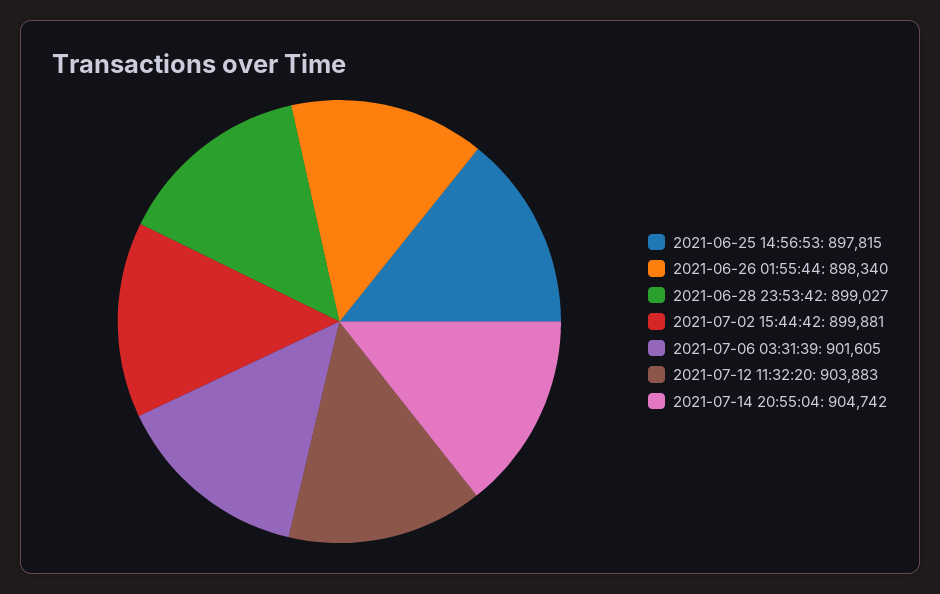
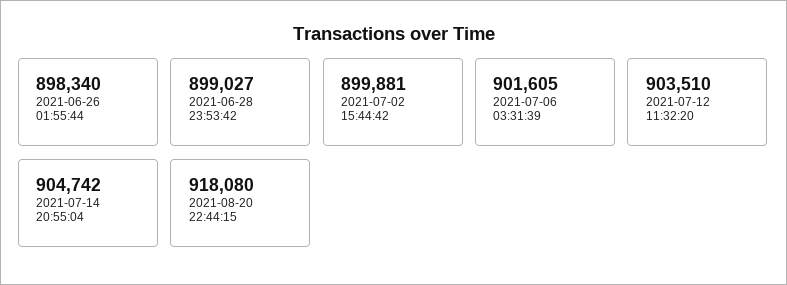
2021-06-25 14:56:53: 897815 -> none
2021-07-12 11:32:20: 903883 -> 903510
2021-08-20 22:44:15: none -> 918080

